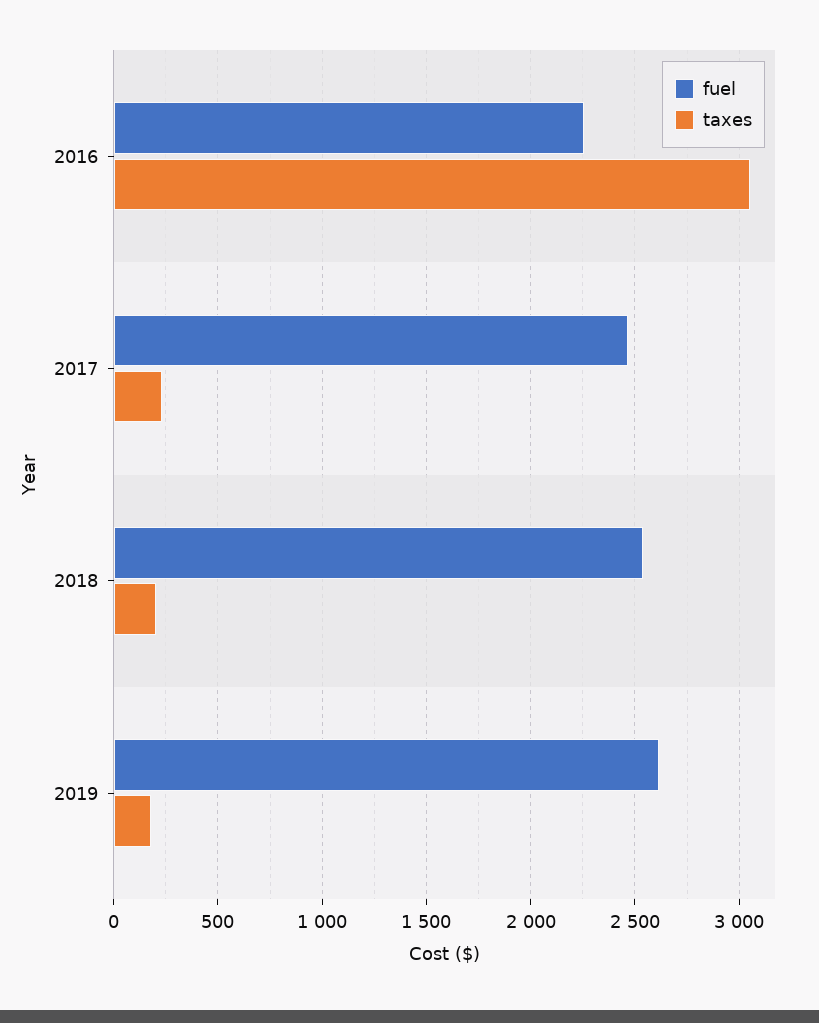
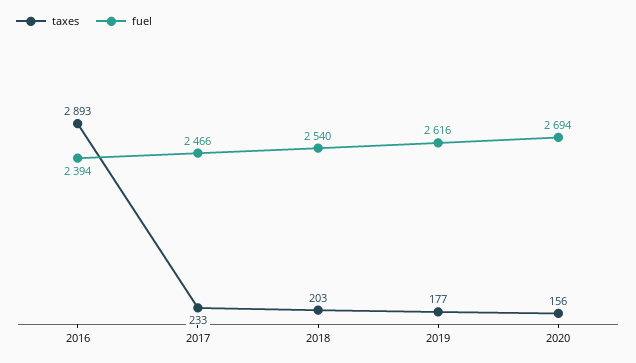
fuel, 2016: 2250 -> 2394
taxes, 2016: 3050 -> 2893
taxes, 2020: none -> 156
fuel, 2020: none -> 2694

